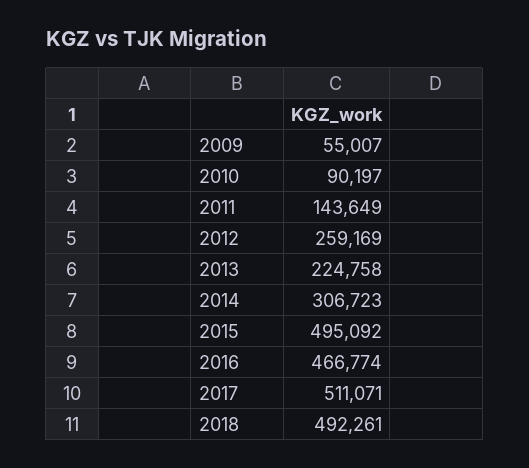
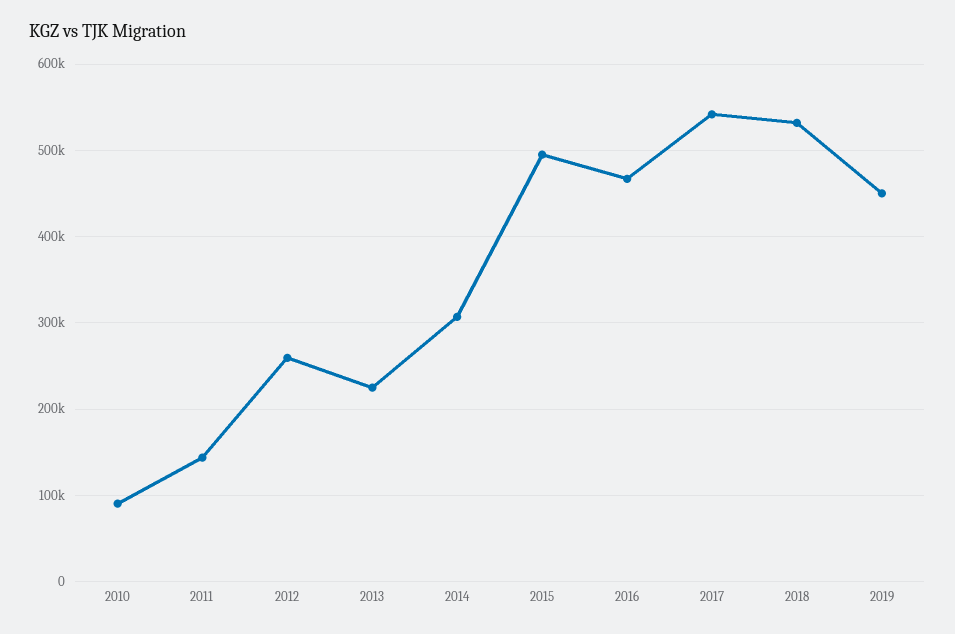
2009: 55007 -> none
2017: 511071 -> 540000
2018: 492261 -> 530000
2019: none -> 450000

